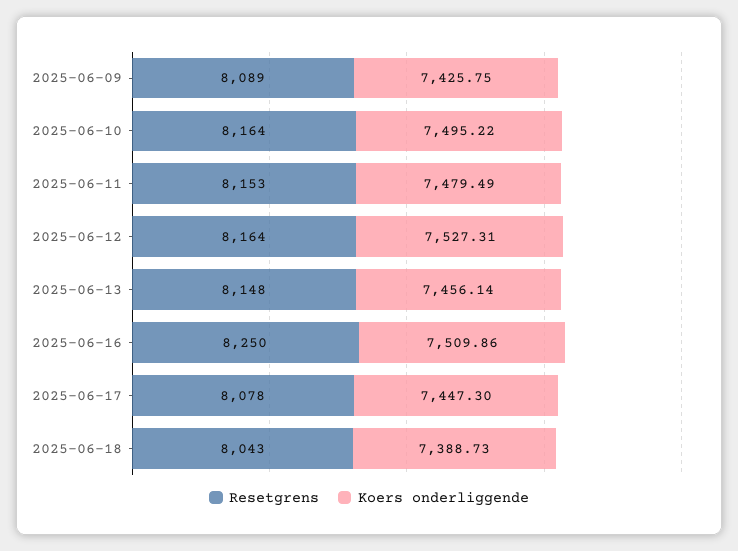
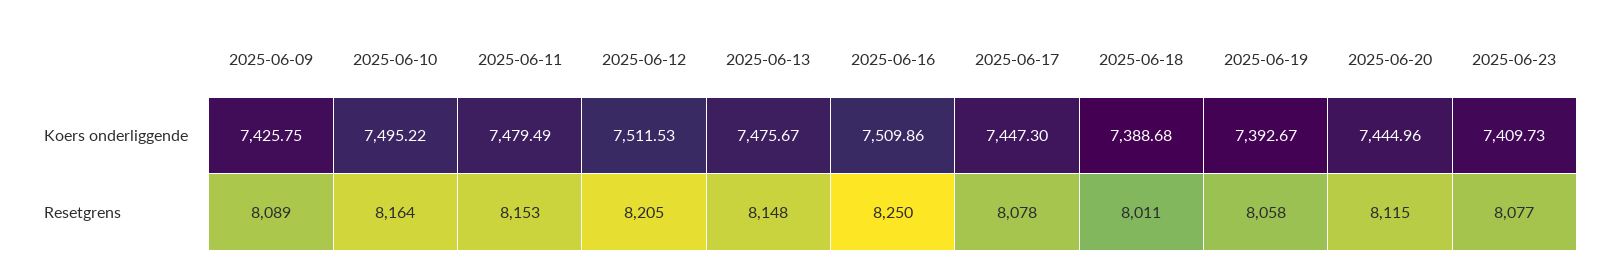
Resetgrens, 2025-06-12: 8164 -> 8205
Koers onderliggende, 2025-06-12: 7527.31 -> 7511.53
Koers onderliggende, 2025-06-13: 7456.14 -> 7475.67
Resetgrens, 2025-06-18: 8043 -> 8011
Koers onderliggende, 2025-06-18: 7388.73 -> 7388.68
Koers onderliggende, 2025-06-19: none -> 7392.67
Koers onderliggende, 2025-06-20: none -> 7444.96
Koers onderliggende, 2025-06-23: none -> 7409.73
Resetgrens, 2025-06-19: none -> 8058
Resetgrens, 2025-06-20: none -> 8115
Resetgrens, 2025-06-23: none -> 8077

